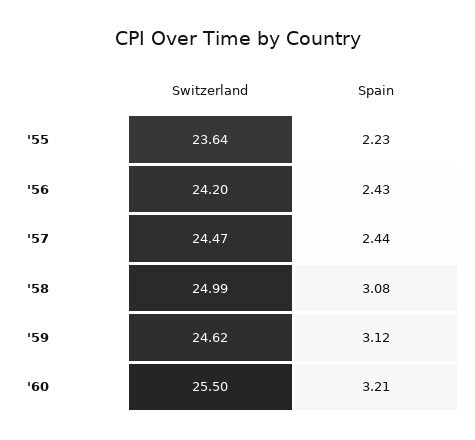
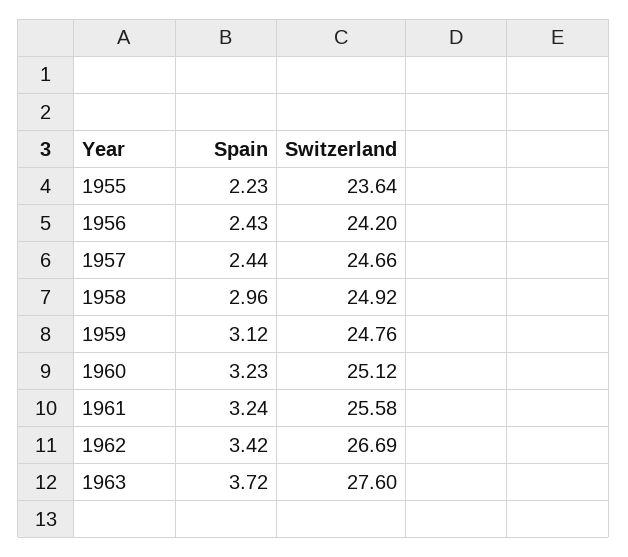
Switzerland, '57: 24.47 -> 24.66
Switzerland, '58: 24.99 -> 24.92
Spain, '58: 3.08 -> 2.96
Switzerland, '59: 24.62 -> 24.76
Switzerland, '60: 25.5 -> 25.12
Spain, '60: 3.21 -> 3.23
Spain, 1961: none -> 3.24
Switzerland, 1961: none -> 25.58
Spain, 1962: none -> 3.42
Switzerland, 1962: none -> 26.69
Spain, 1963: none -> 3.72
Switzerland, 1963: none -> 27.6

